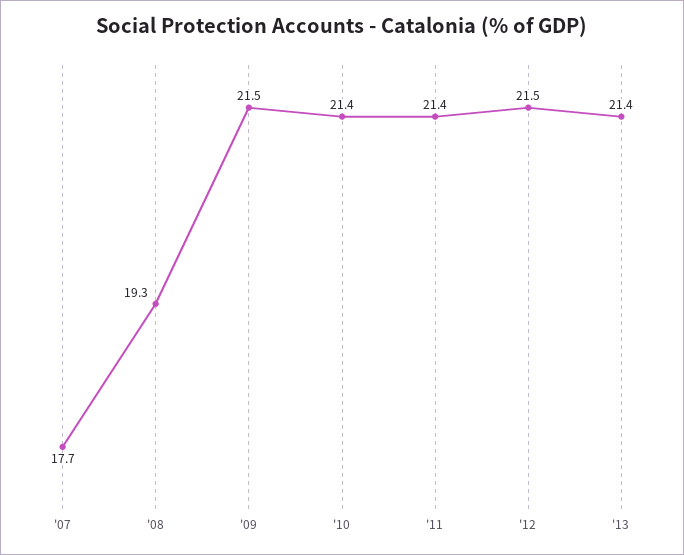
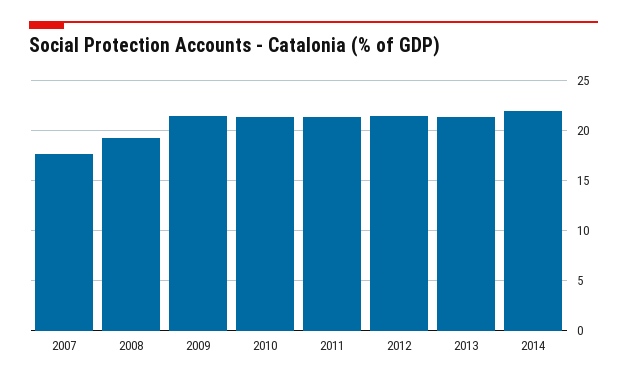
2014: none -> 22

